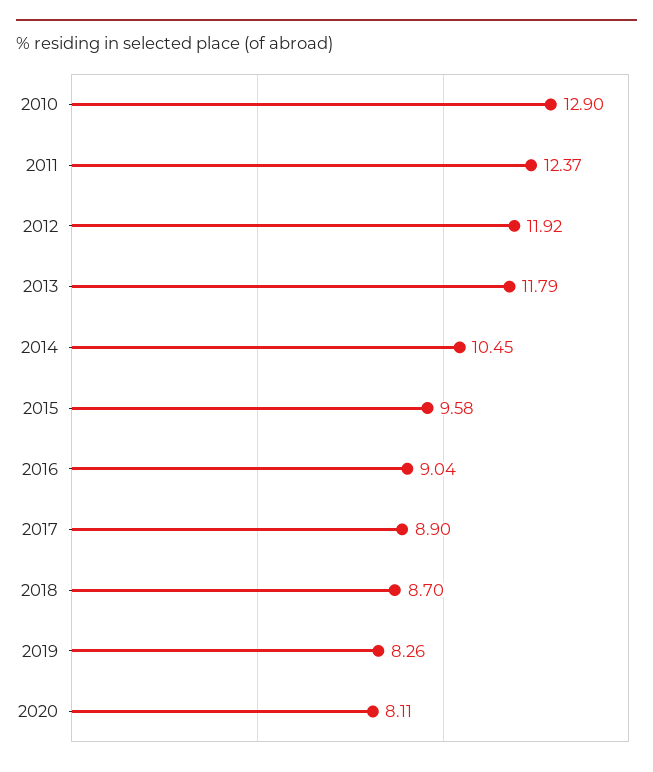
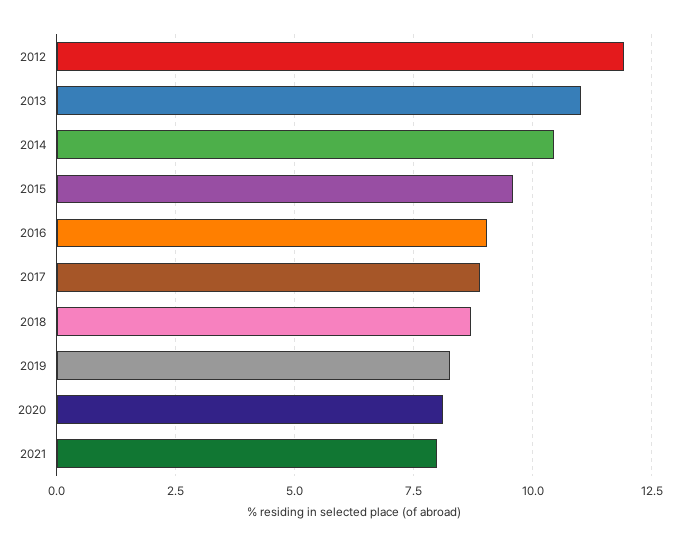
2010: 12.9 -> none
2011: 12.37 -> none
2013: 11.79 -> 11
2021: none -> 8

